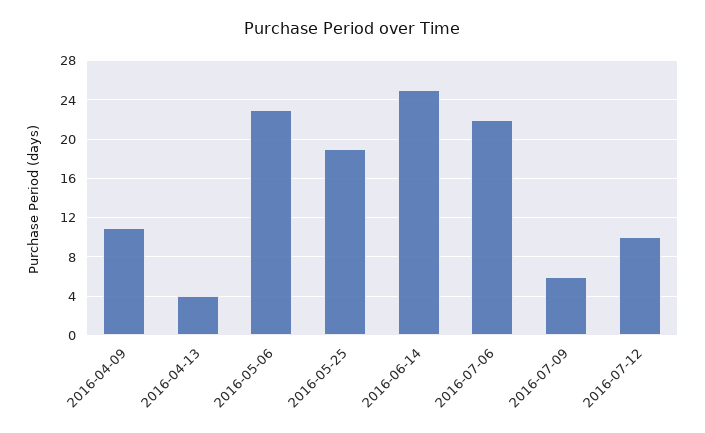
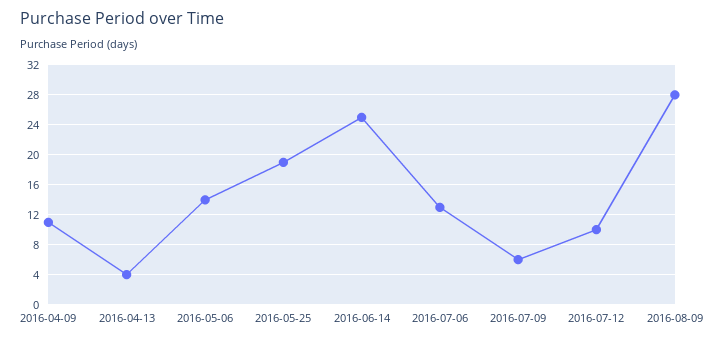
2016-05-06: 23 -> 14
2016-07-06: 22 -> 13
2016-08-09: none -> 28

